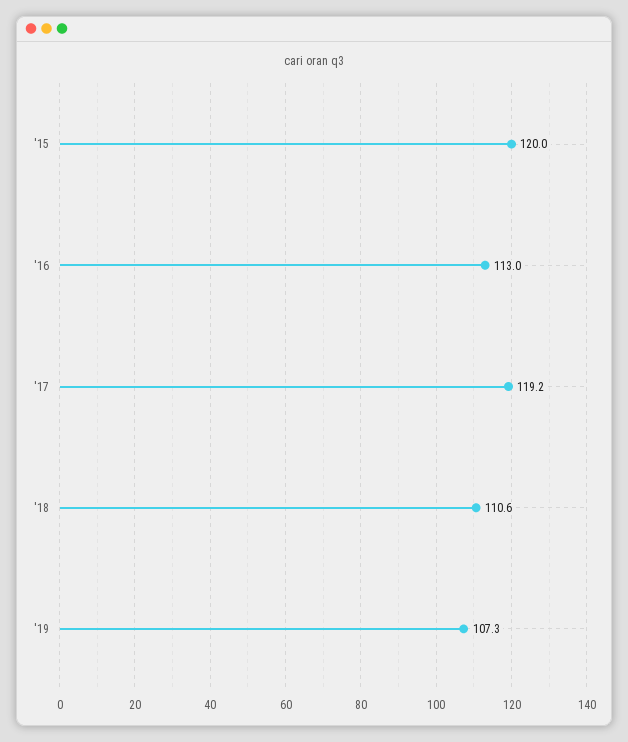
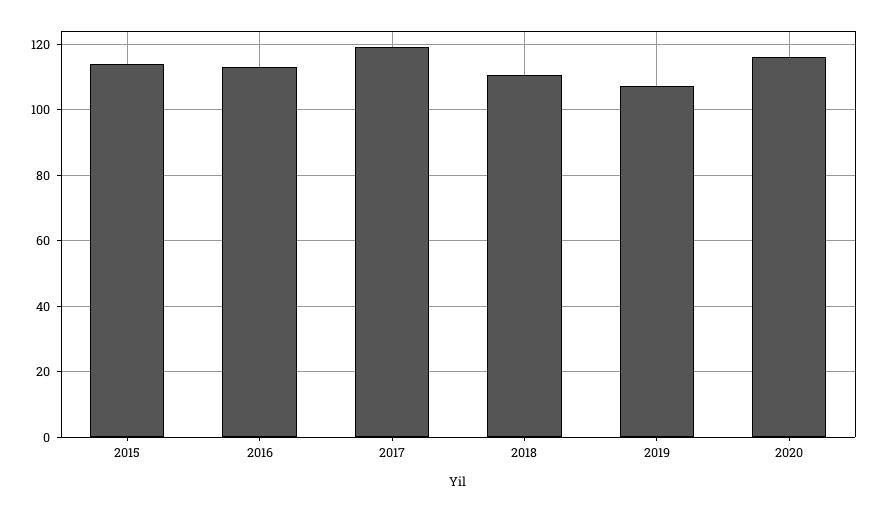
'15: 120 -> 114
2020: none -> 116

